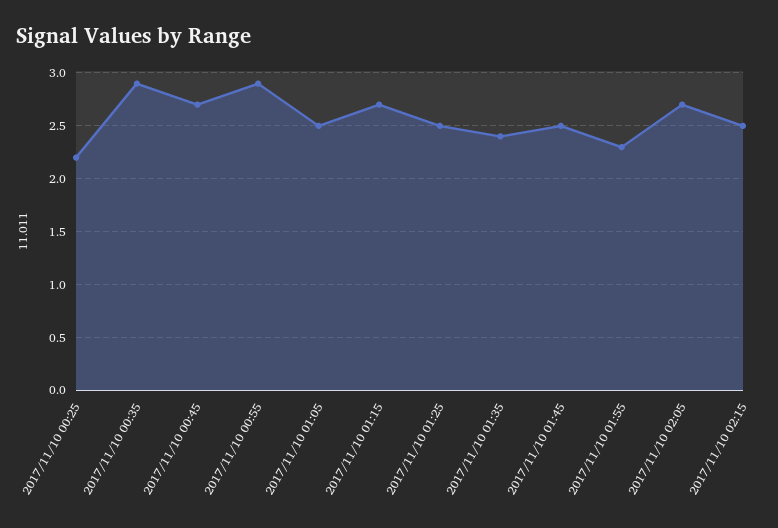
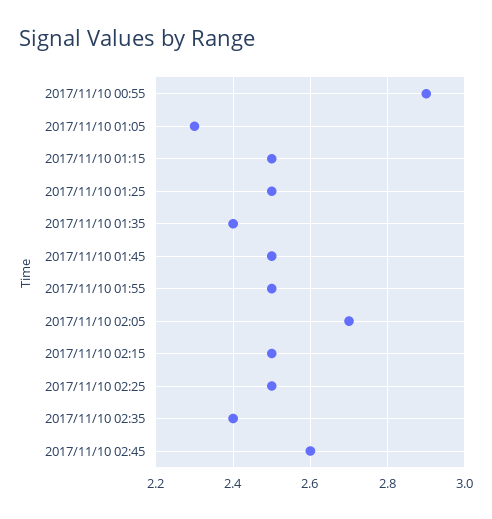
2017/11/10 00:25: 2.2 -> none
2017/11/10 00:35: 2.9 -> none
2017/11/10 00:45: 2.7 -> none
2017/11/10 01:05: 2.5 -> 2.3
2017/11/10 01:15: 2.7 -> 2.5
2017/11/10 01:55: 2.3 -> 2.5
2017/11/10 02:25: none -> 2.5
2017/11/10 02:35: none -> 2.4
2017/11/10 02:45: none -> 2.6

